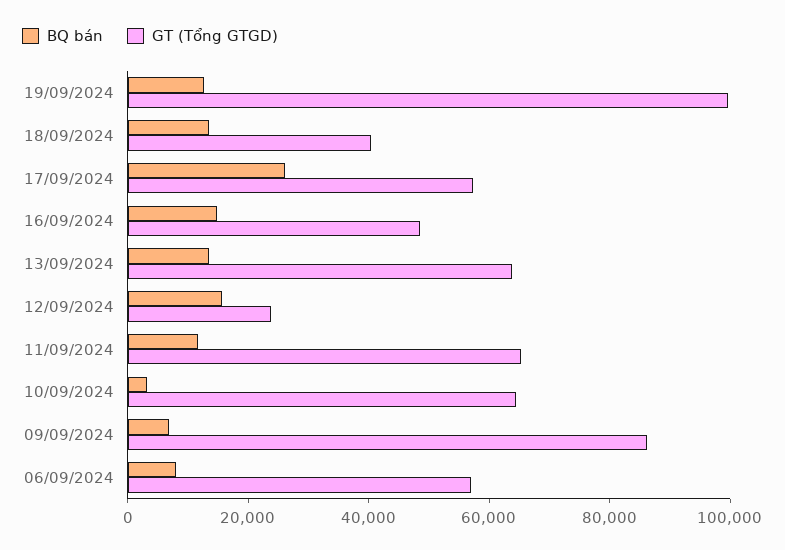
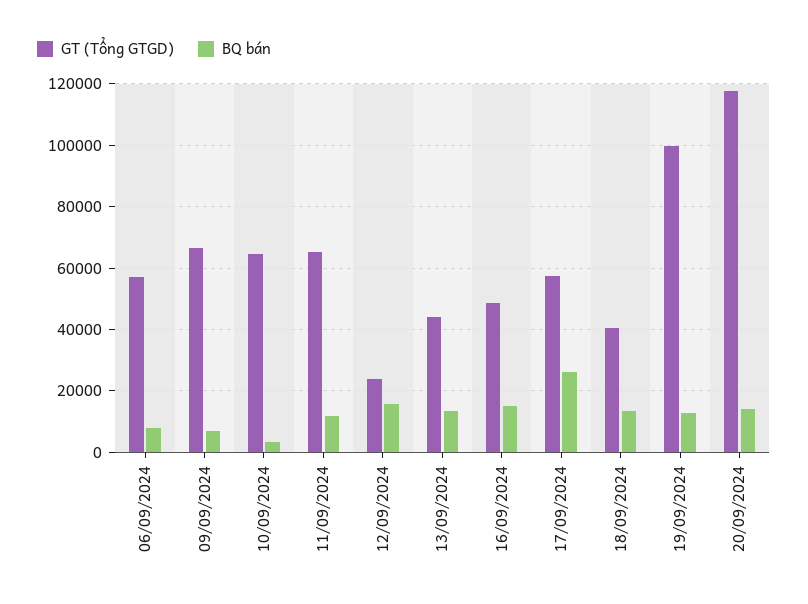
GT (Tổng GTGD), 13/09/2024: 65000 -> 44000
GT (Tổng GTGD), 09/09/2024: 85000 -> 66000
GT (Tổng GTGD), 20/09/2024: none -> 118000
BQ bán, 20/09/2024: none -> 14000

